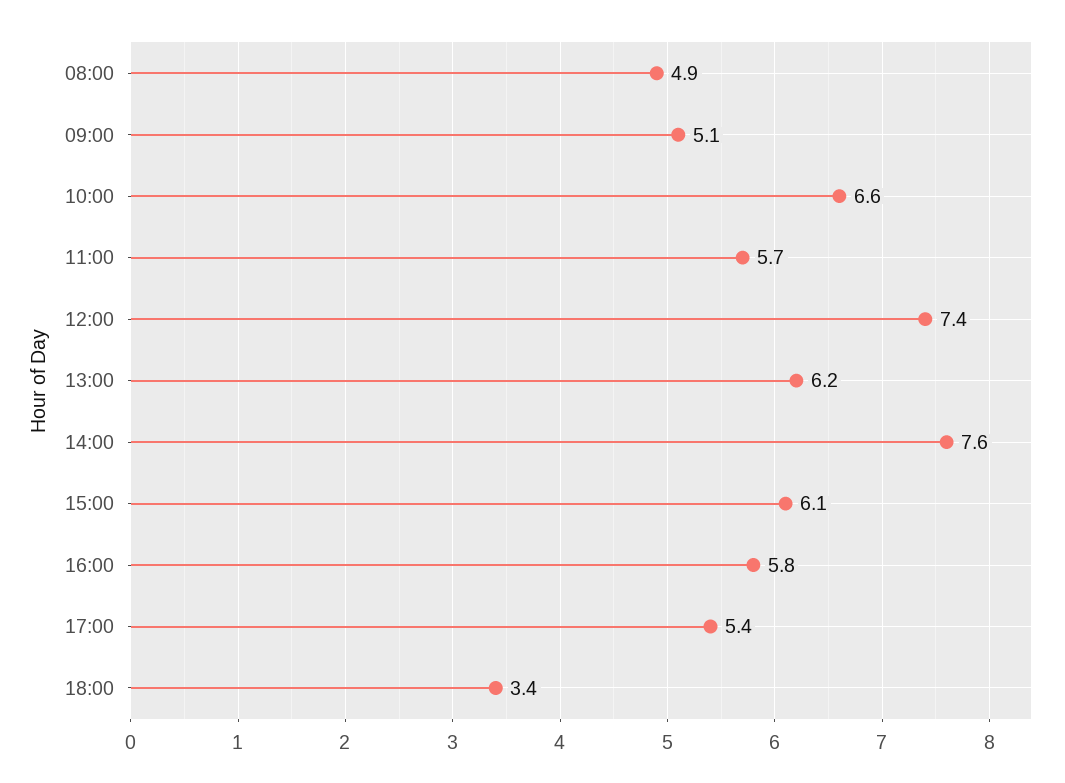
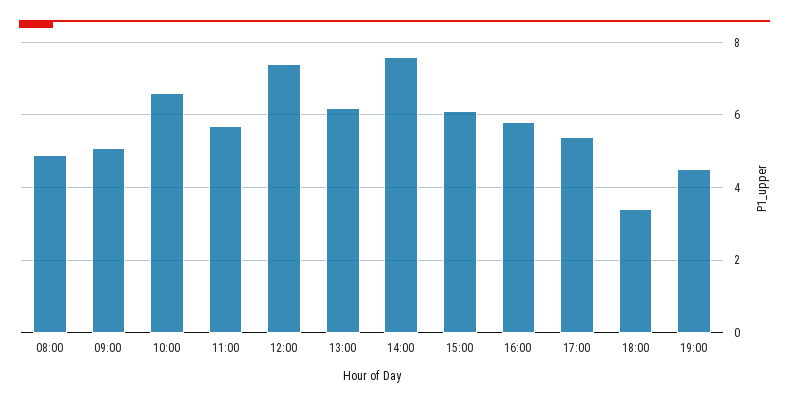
19:00: none -> 4.5

